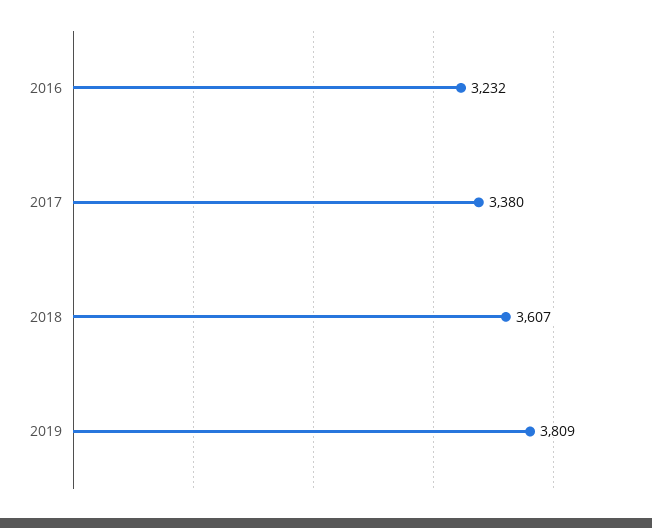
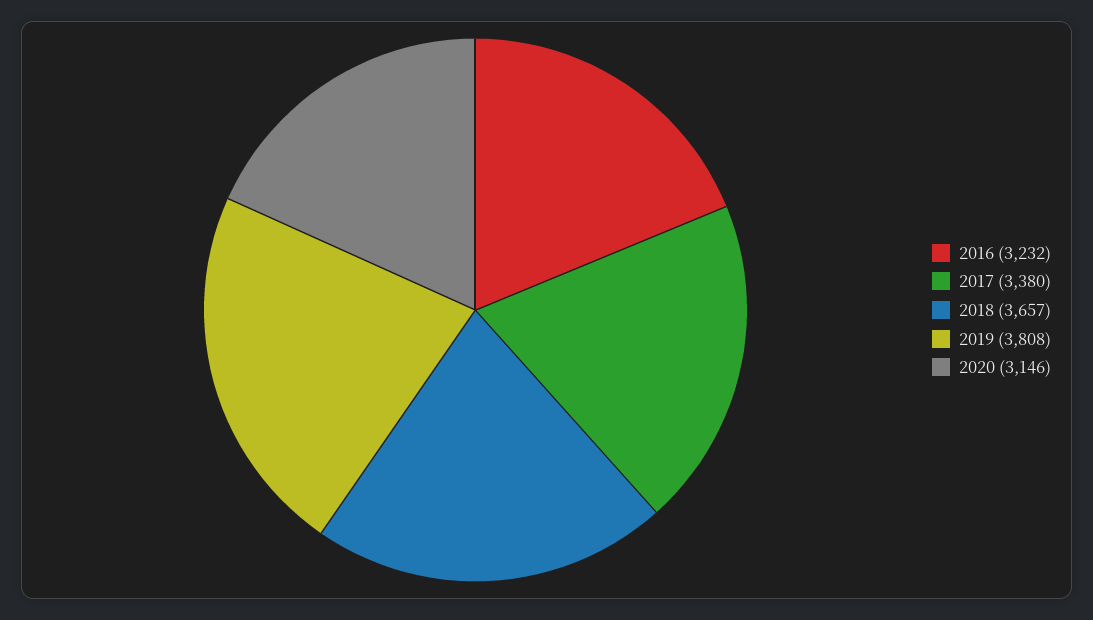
2018: 3607 -> 3657
2019: 3809 -> 3808
2020: none -> 3146

